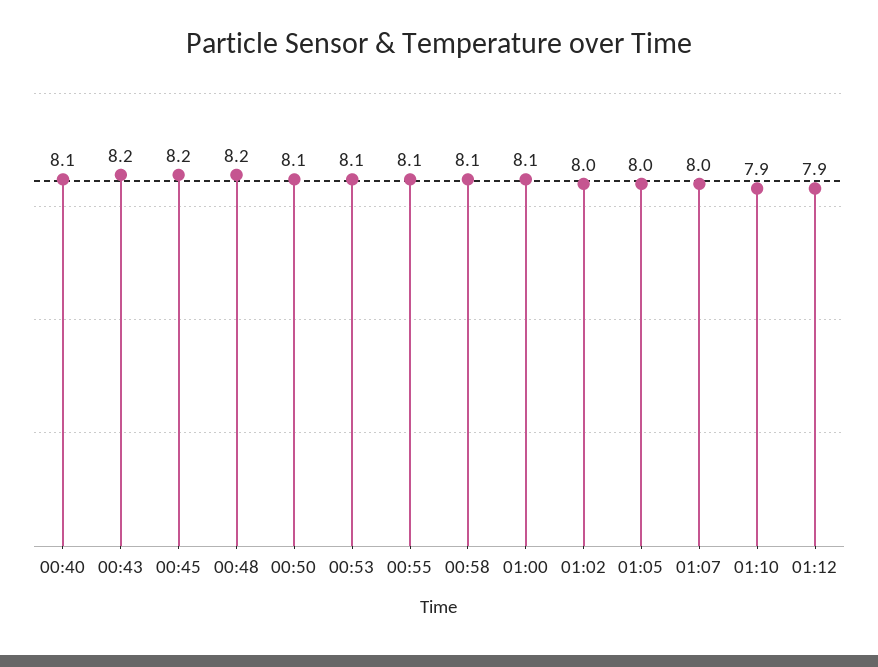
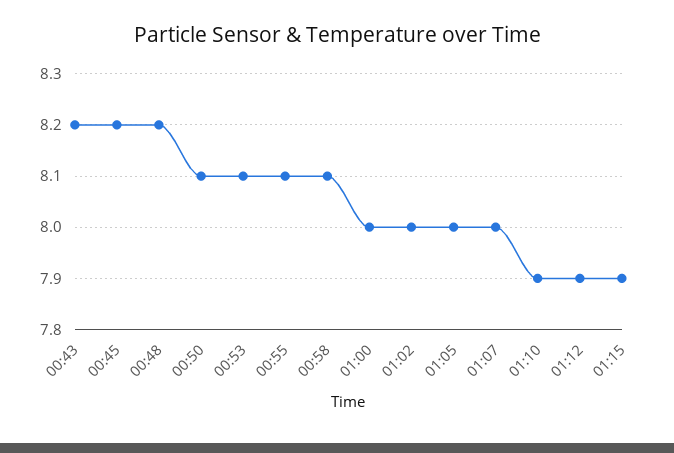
00:40: 8.1 -> none
01:00: 8.1 -> 8
01:15: none -> 7.9

